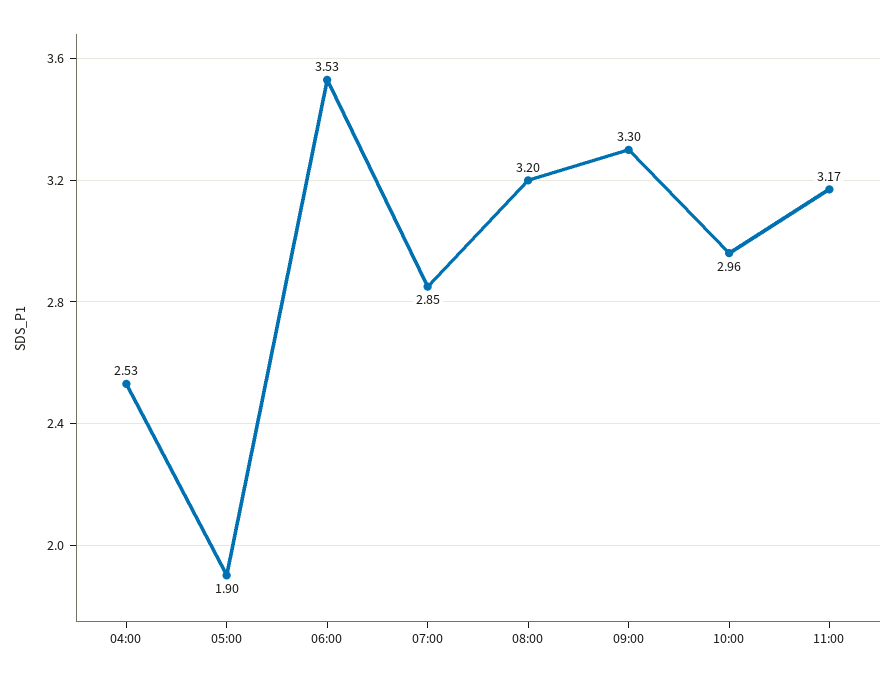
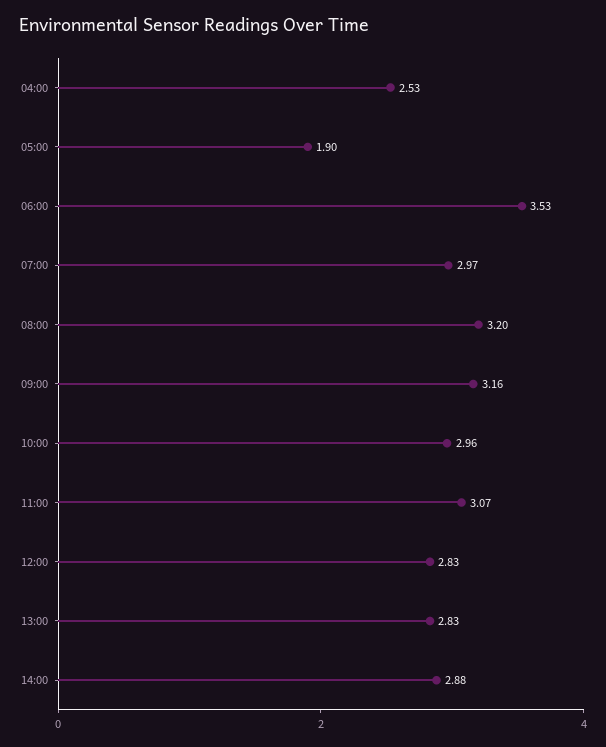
07:00: 2.85 -> 2.97
09:00: 3.3 -> 3.16
11:00: 3.17 -> 3.07
12:00: none -> 2.83
13:00: none -> 2.83
14:00: none -> 2.88

